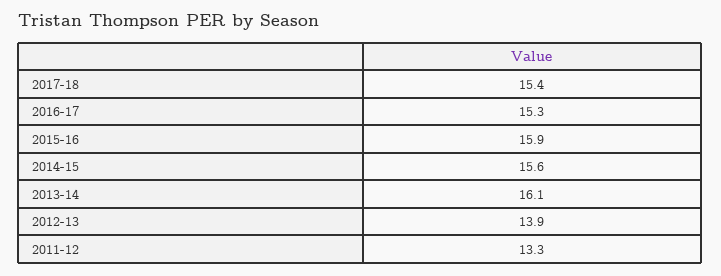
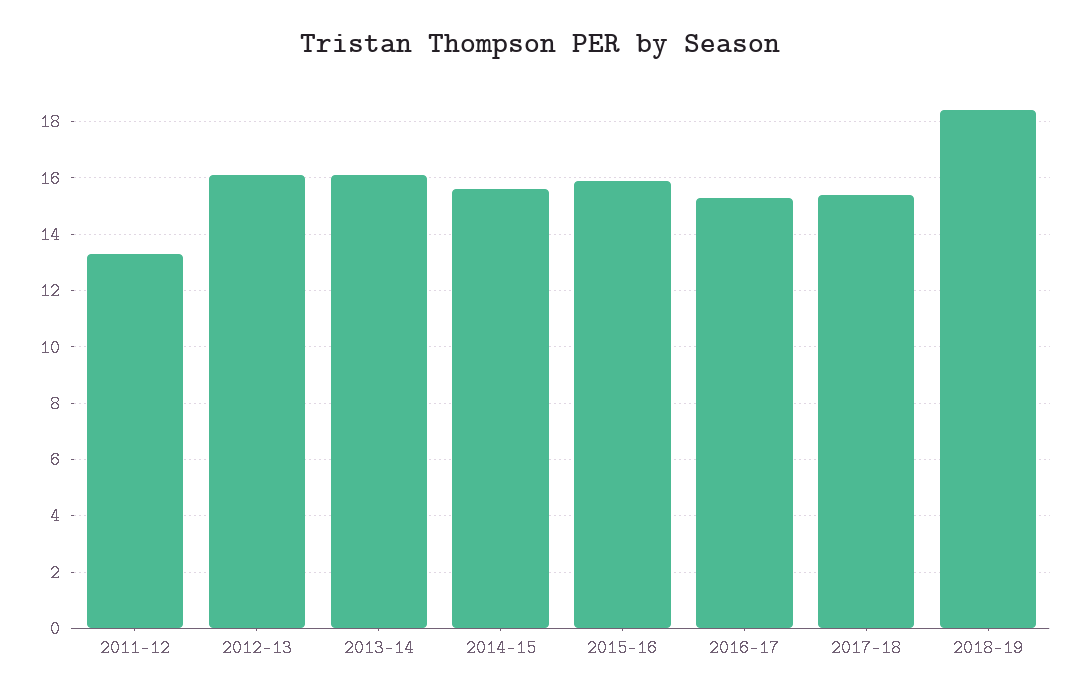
2012-13: 13.9 -> 16
2018-19: none -> 18.5

